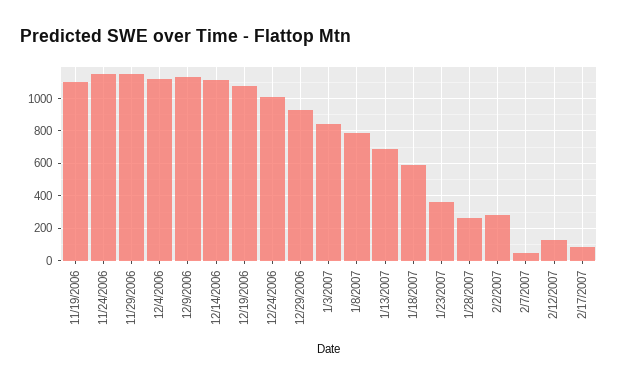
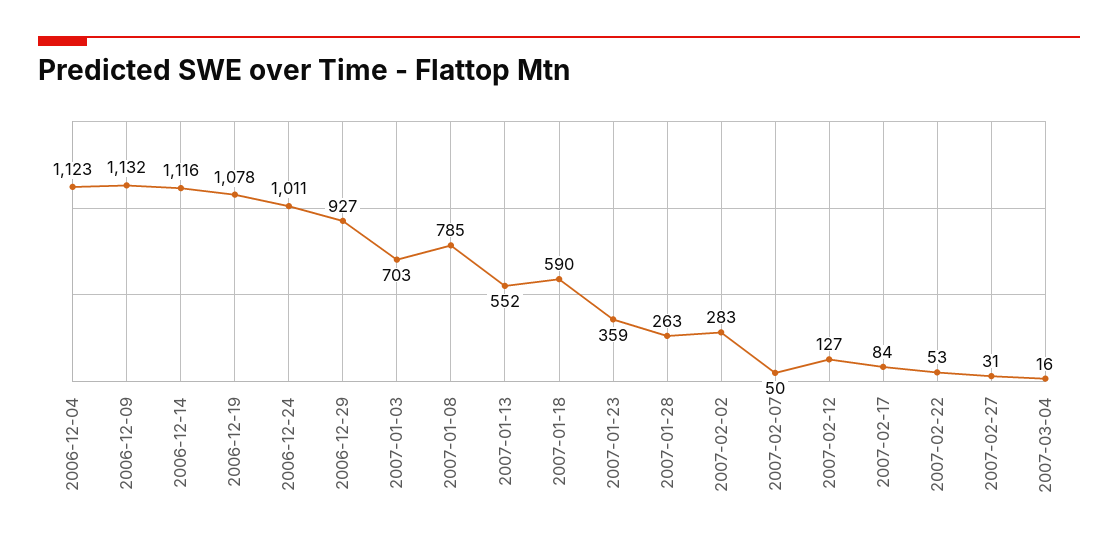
11/19/2006: 1100 -> none
11/24/2006: 1150 -> none
11/29/2006: 1150 -> none
1/3/2007: 850 -> 703
1/13/2007: 700 -> 552
2007-02-22: none -> 53
2007-02-27: none -> 31
2007-03-04: none -> 16

